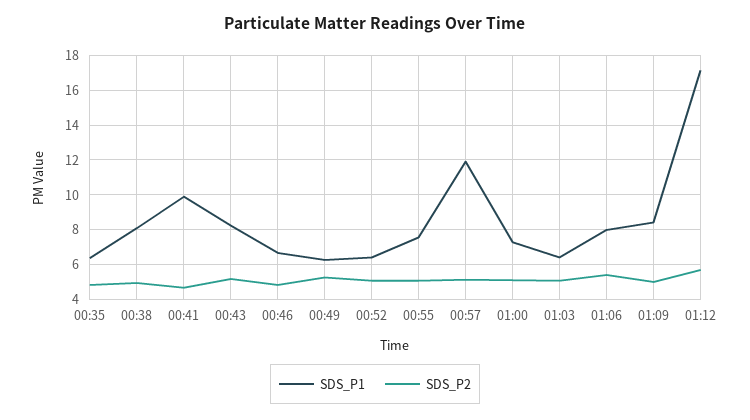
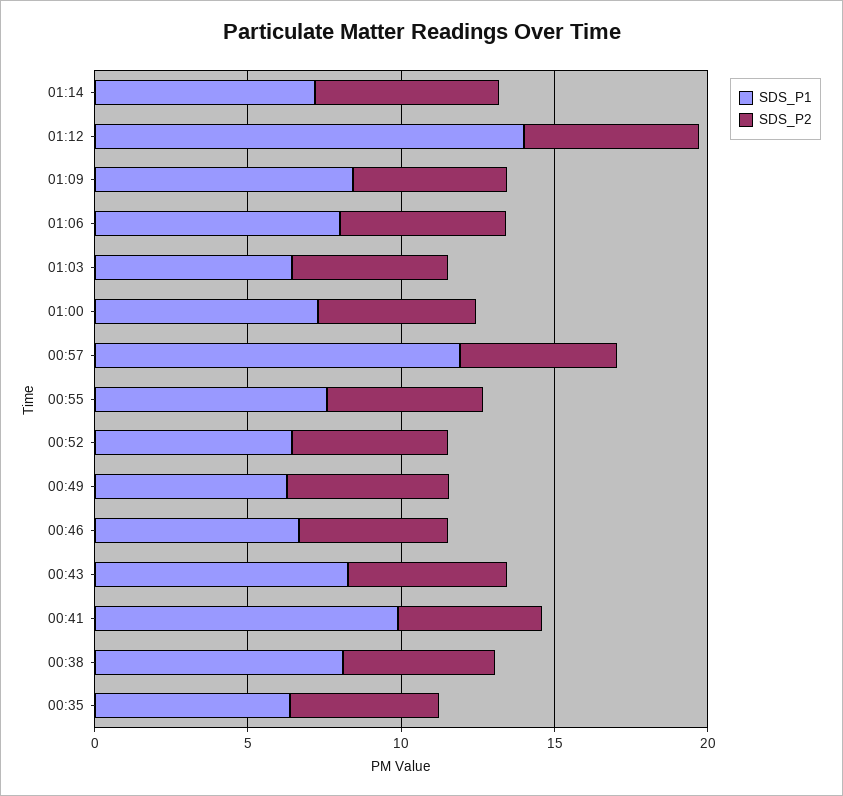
SDS_P1, 01:12: 17 -> 14
SDS_P1, 01:14: none -> 7
SDS_P2, 01:14: none -> 6

